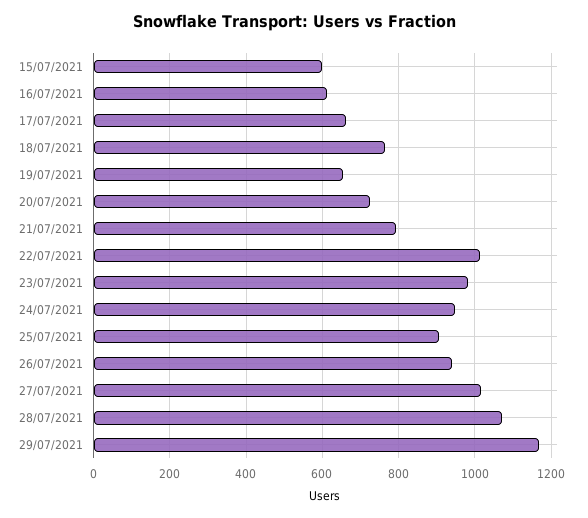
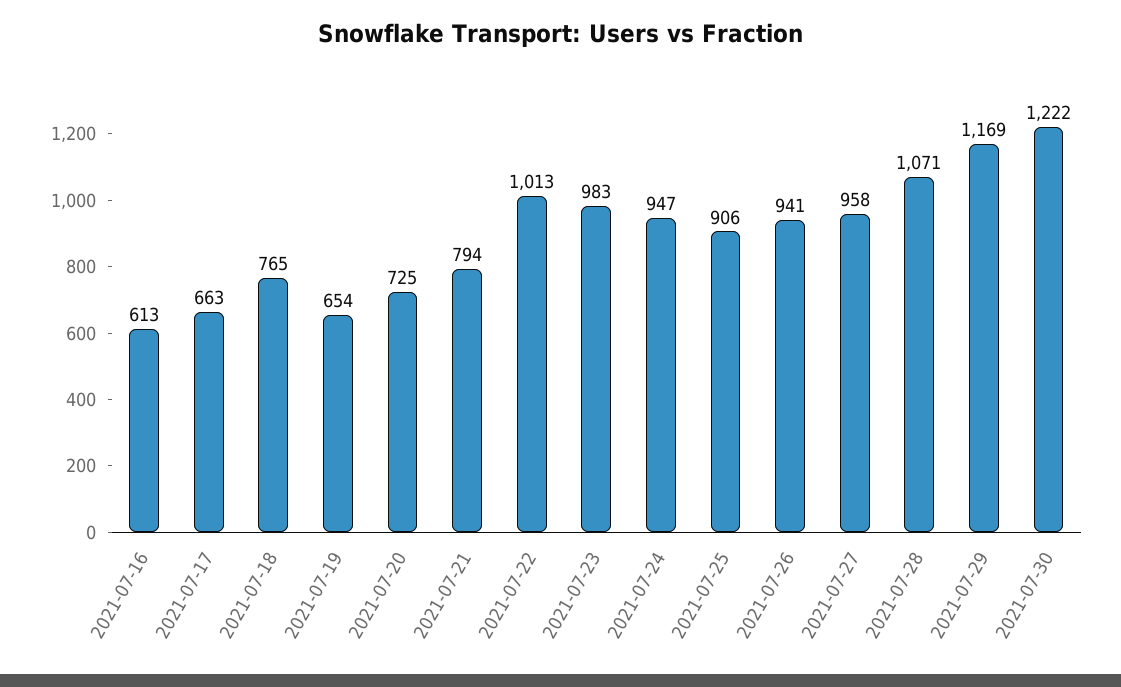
15/07/2021: 600 -> none
27/07/2021: 1020 -> 958
2021-07-30: none -> 1222

